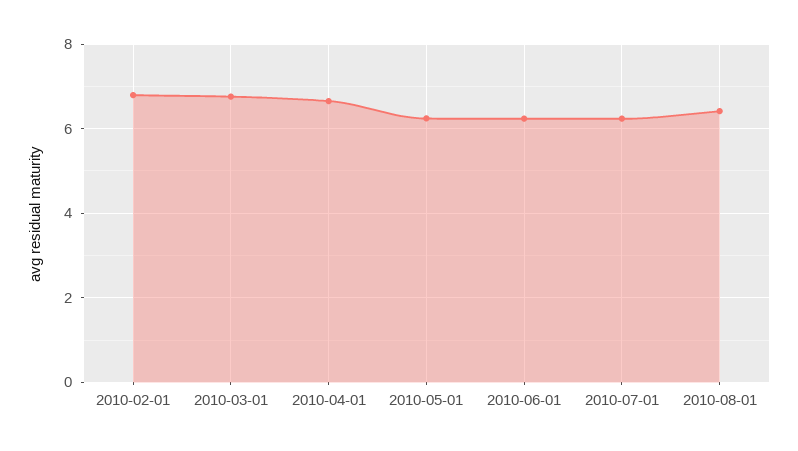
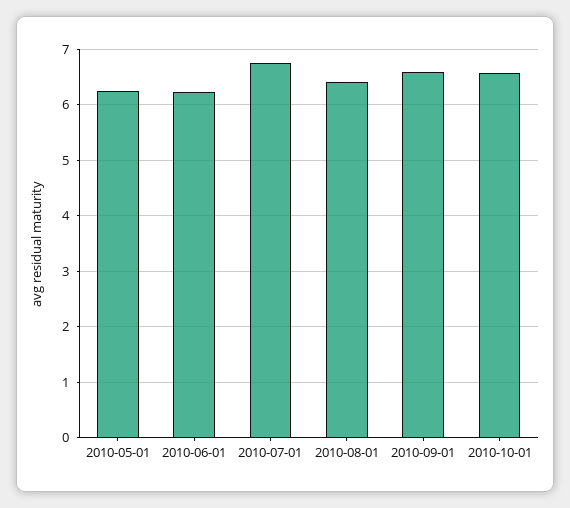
2010-02-01: 6.8 -> none
2010-03-01: 6.8 -> none
2010-04-01: 6.6 -> none
2010-07-01: 6.2 -> 6.8
2010-09-01: none -> 6.6
2010-10-01: none -> 6.6

